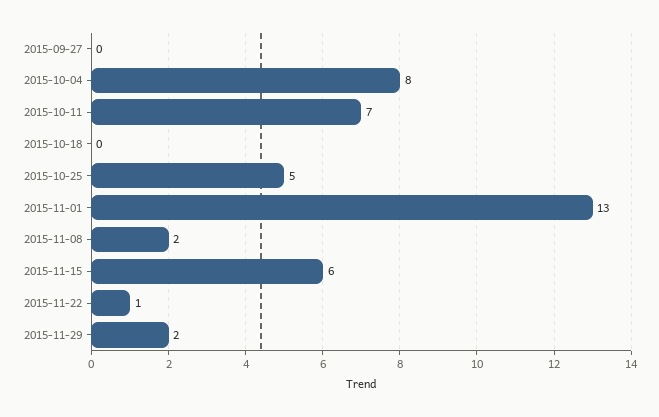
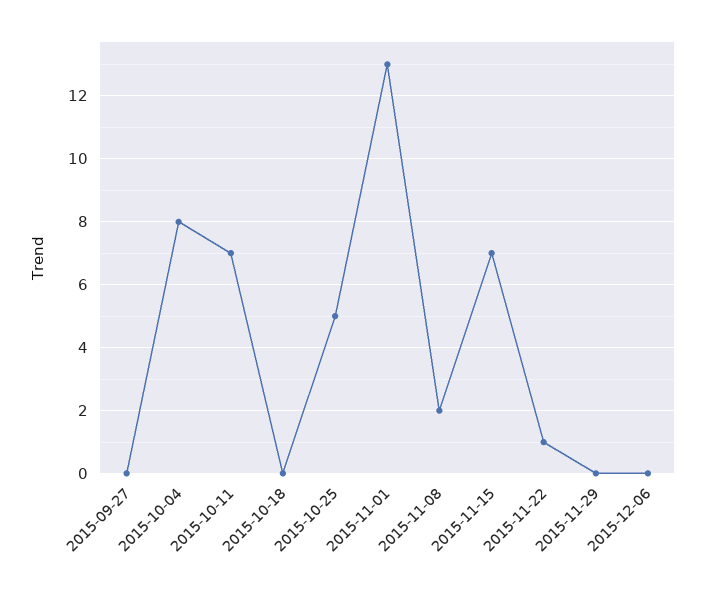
2015-11-15: 6 -> 7
2015-11-29: 2 -> 0
2015-12-06: none -> 0

